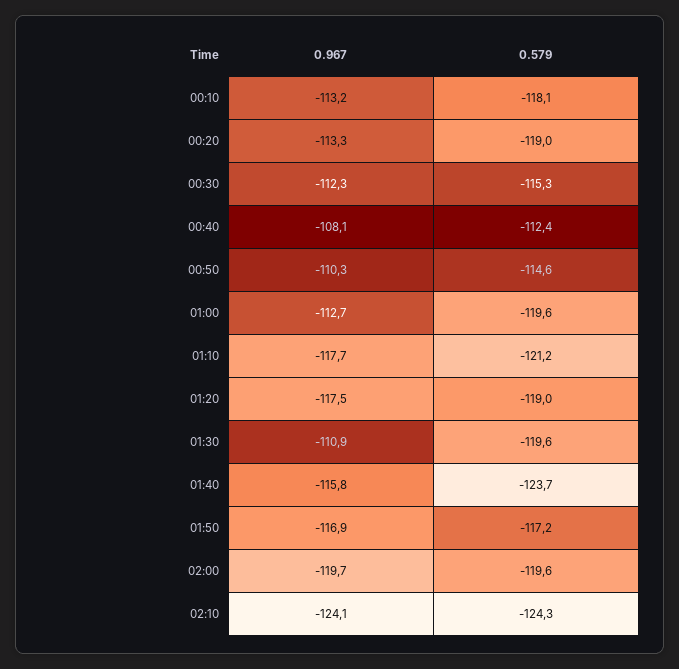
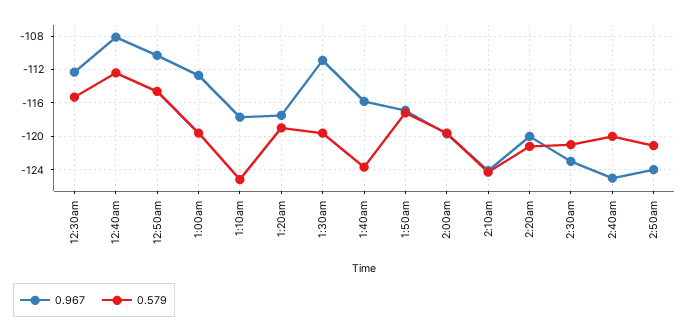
0.967, 00:10: -113.2 -> none
0.579, 00:10: -118.1 -> none
0.967, 00:20: -113.3 -> none
0.579, 00:20: -119 -> none
0.579, 01:10: -121.2 -> -125
0.967, 2:20am: none -> -120
0.579, 2:20am: none -> -121
0.967, 2:30am: none -> -123
0.579, 2:30am: none -> -121
0.967, 2:40am: none -> -125
0.579, 2:40am: none -> -120
0.967, 2:50am: none -> -124
0.579, 2:50am: none -> -121

